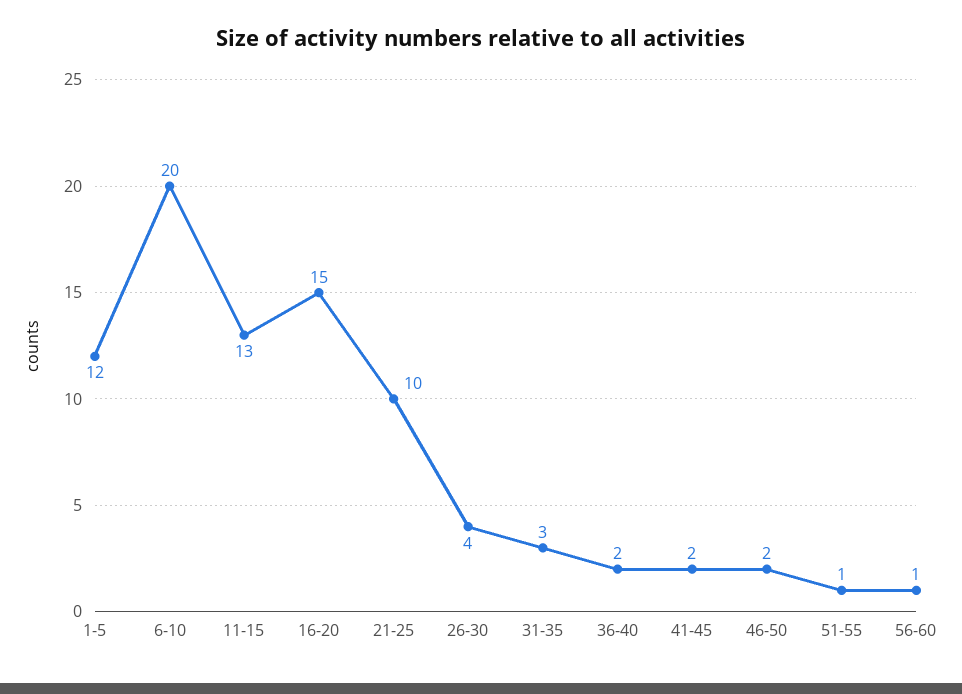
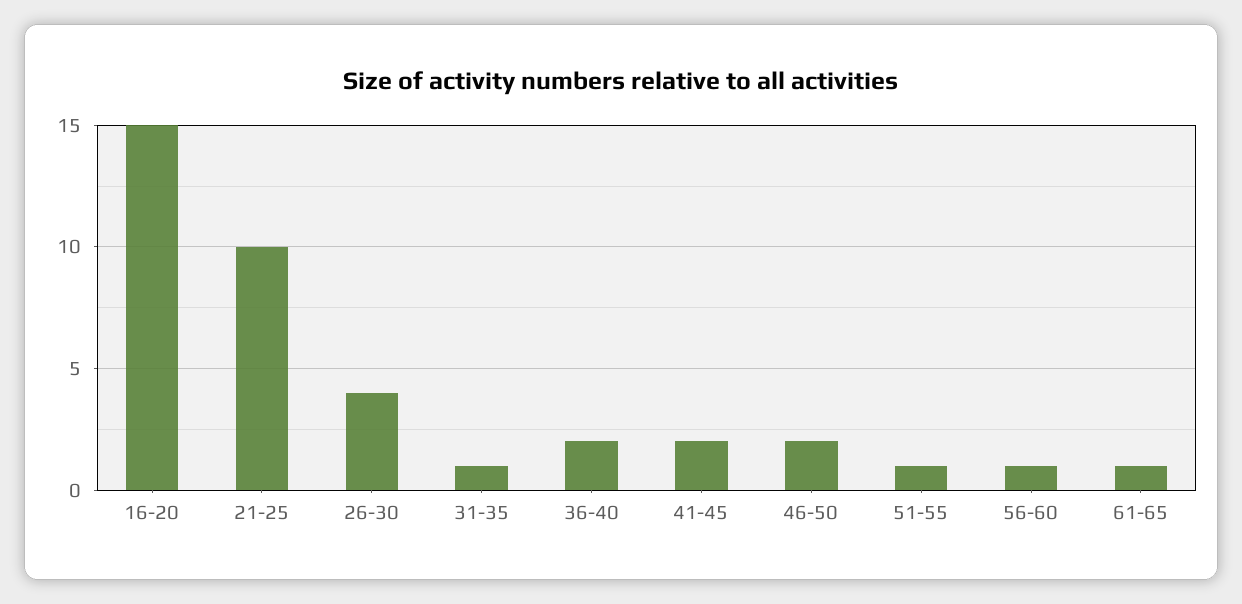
1-5: 12 -> none
6-10: 20 -> none
11-15: 13 -> none
31-35: 3 -> 1
61-65: none -> 1

